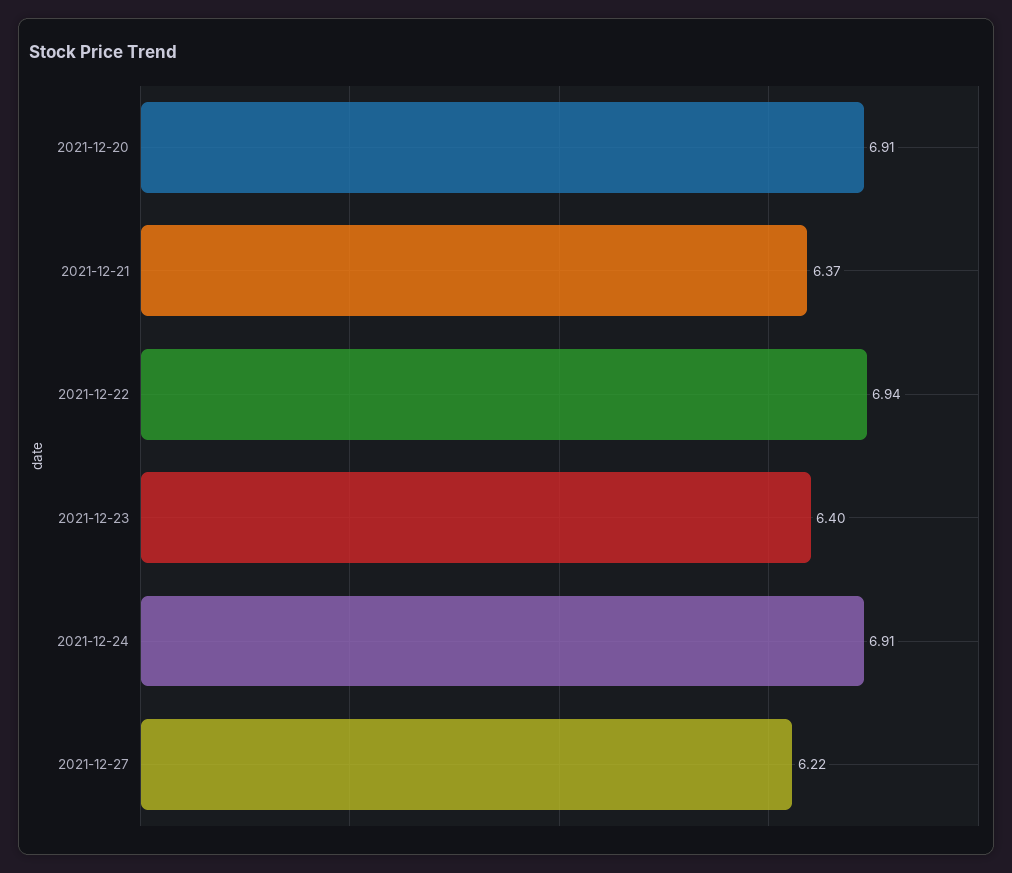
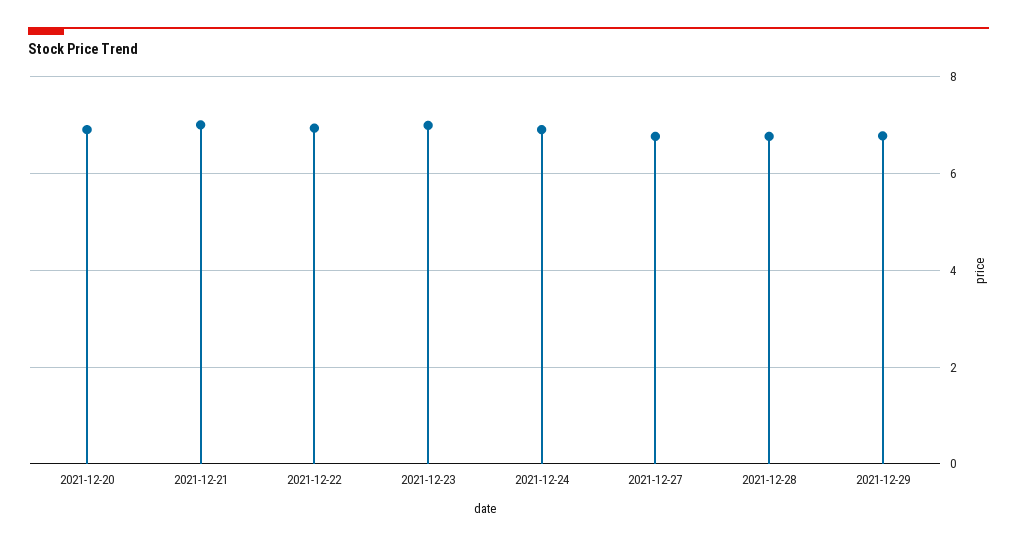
2021-12-21: 6.37 -> 7
2021-12-23: 6.4 -> 7
2021-12-27: 6.22 -> 6.8
2021-12-28: none -> 6.8
2021-12-29: none -> 6.8

